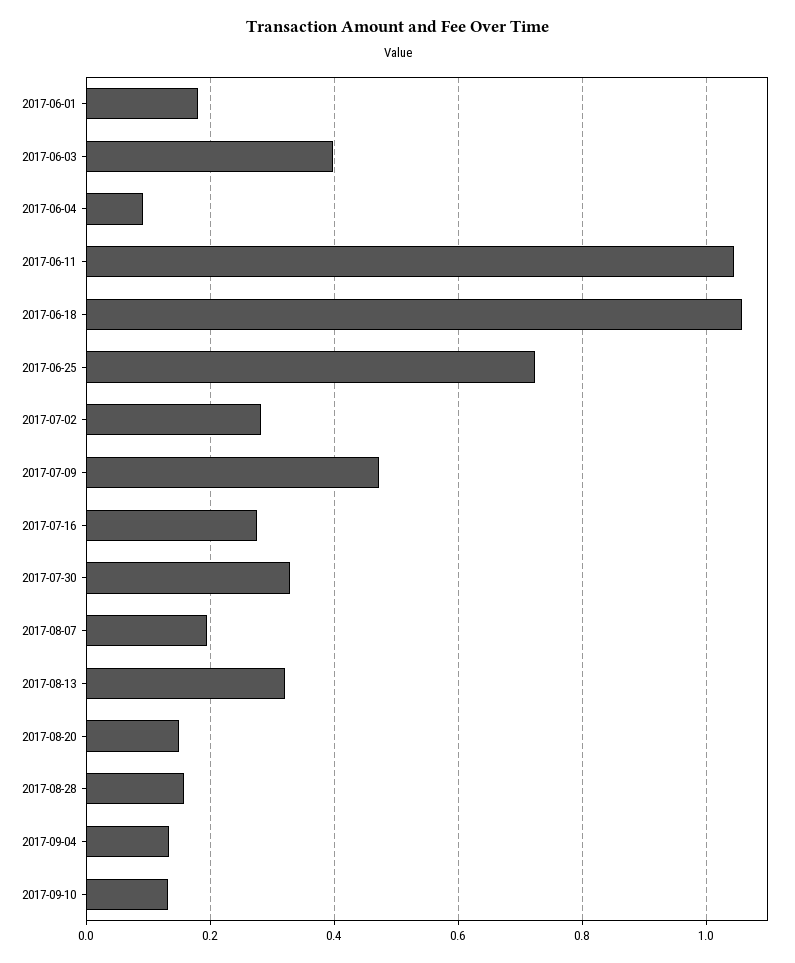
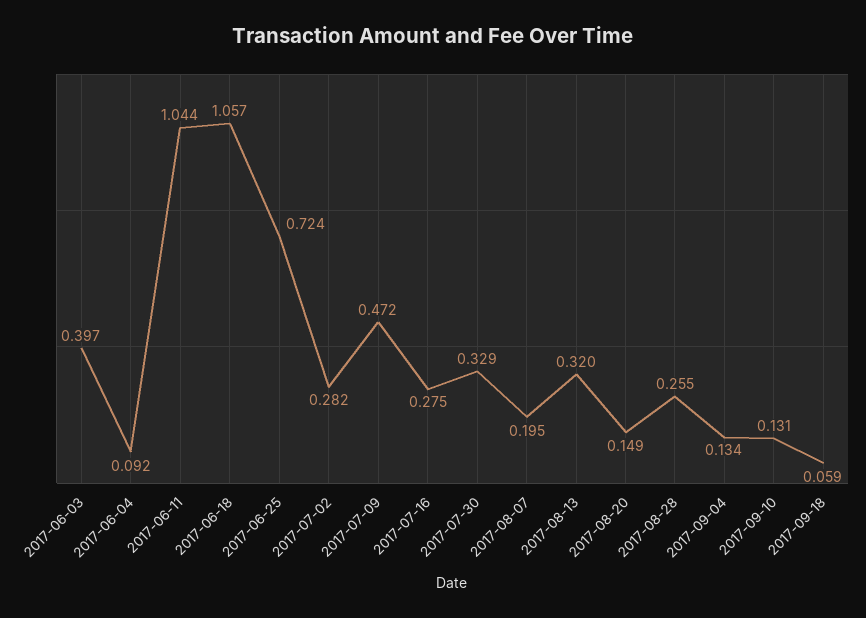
2017-06-01: 0.18 -> none
2017-08-28: 0.16 -> 0.255
2017-09-18: none -> 0.059

